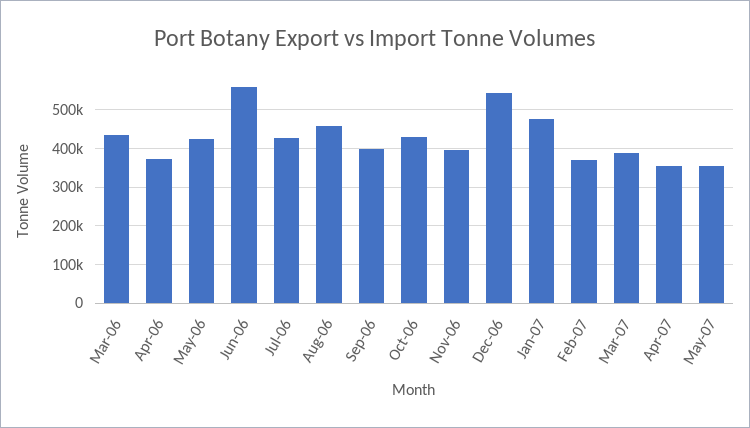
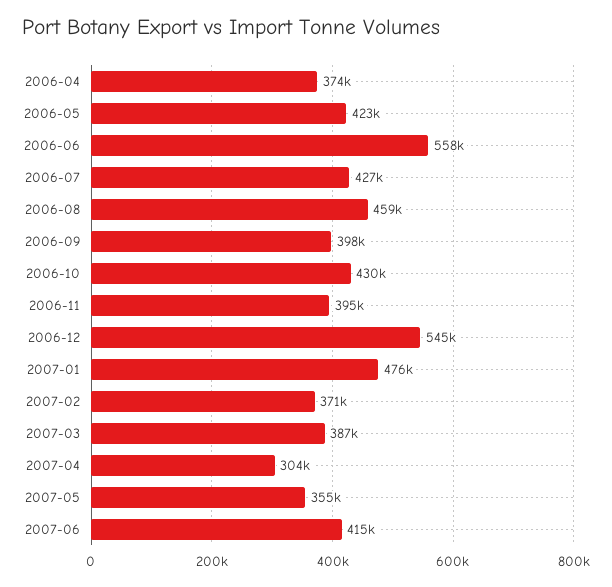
Mar-06: 440000 -> none
Apr-07: 360000 -> 304000
2007-06: none -> 415000

